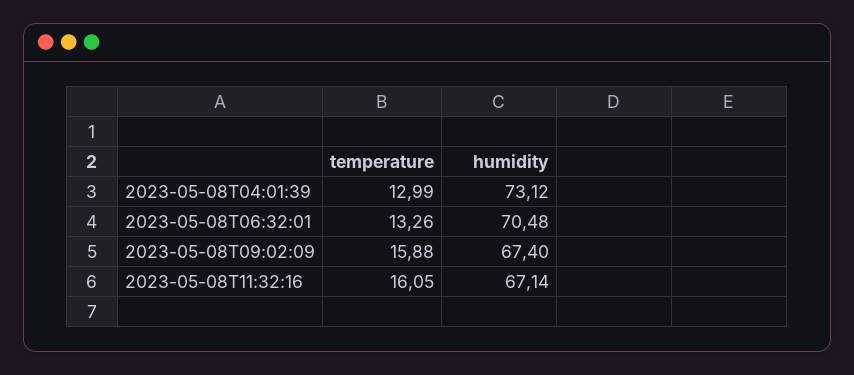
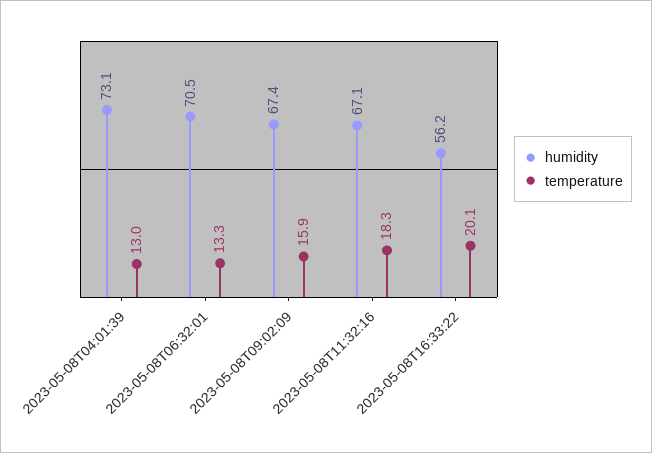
temperature, 2023-05-08T11:32:16: 16.05 -> 18.3
humidity, 2023-05-08T16:33:22: none -> 56.2
temperature, 2023-05-08T16:33:22: none -> 20.1

